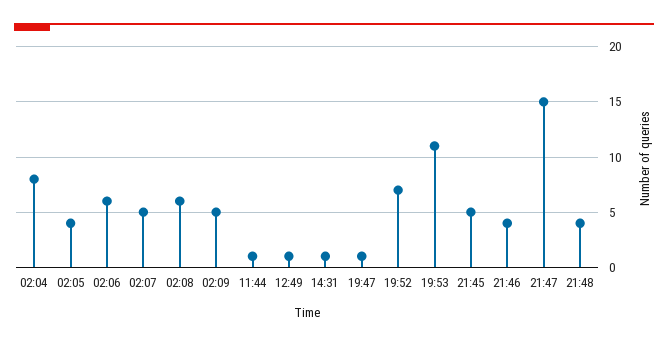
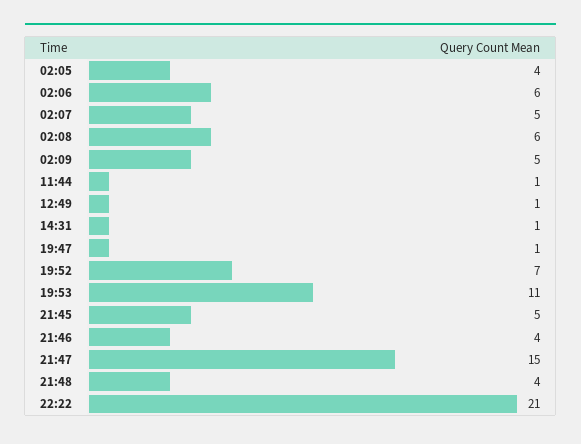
02:04: 8 -> none
22:22: none -> 21

